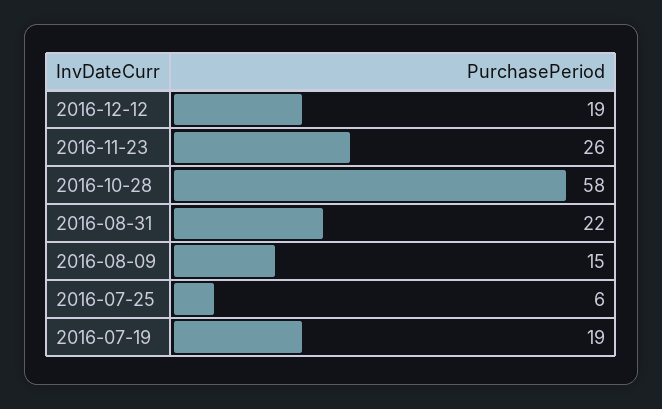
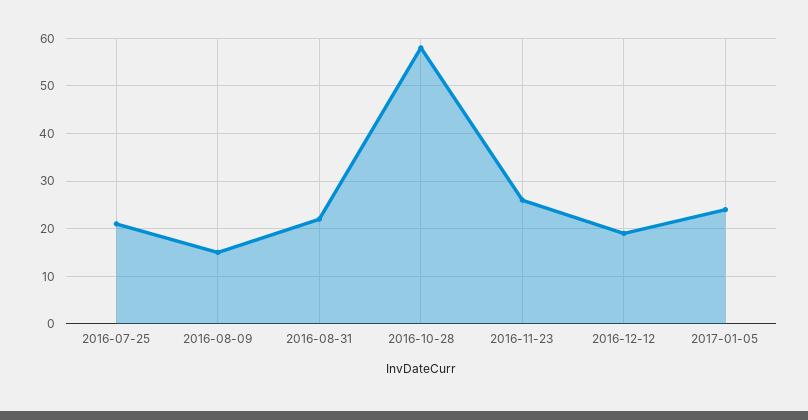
2016-07-25: 6 -> 20
2016-07-19: 19 -> none
2017-01-05: none -> 25

